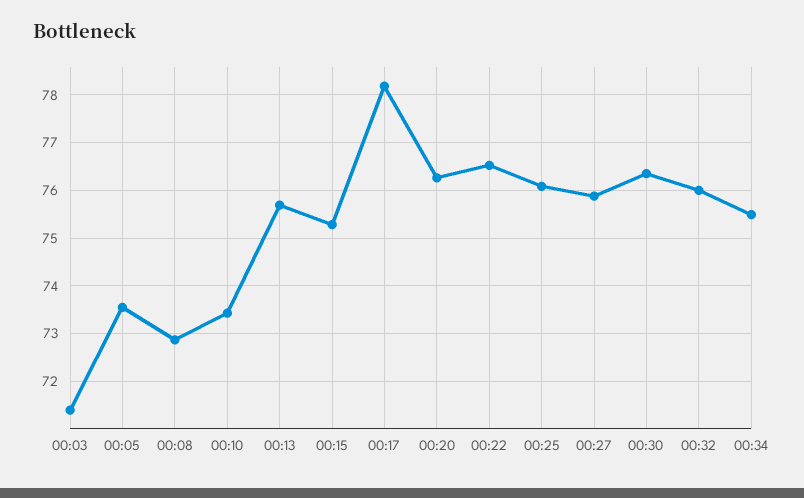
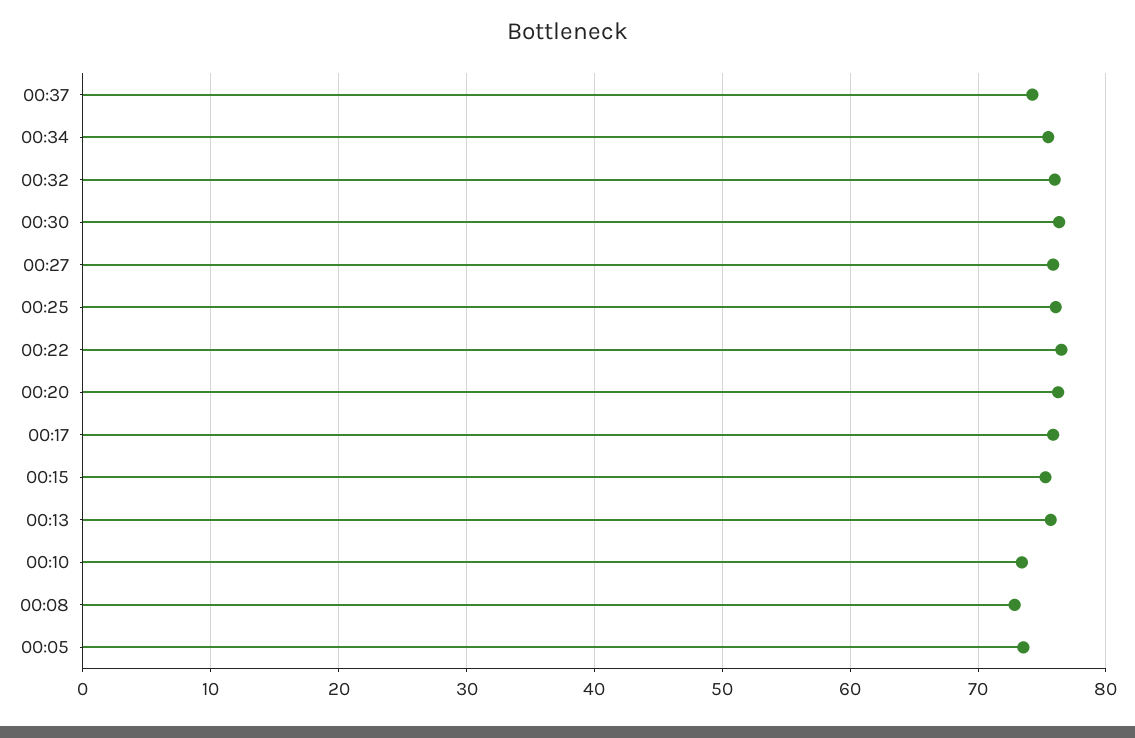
00:03: 71.4 -> none
00:17: 78.2 -> 76
00:37: none -> 74

